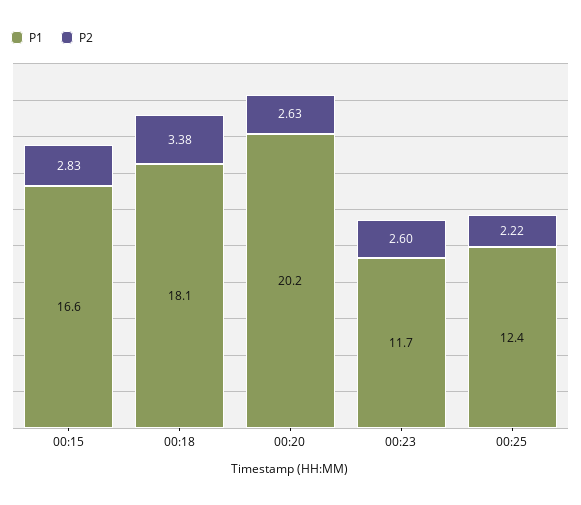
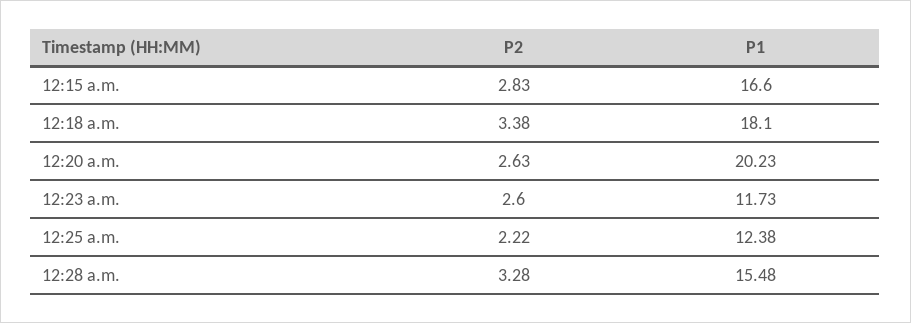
P2, 12:28 a.m.: none -> 3.28
P1, 12:28 a.m.: none -> 15.48

